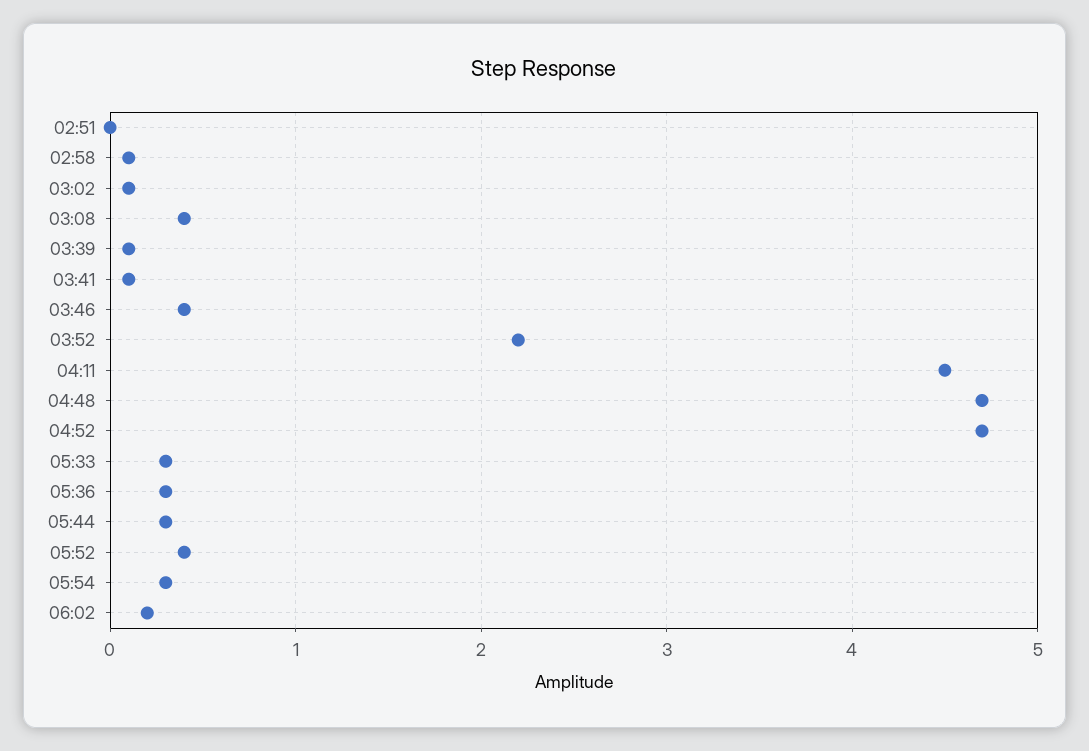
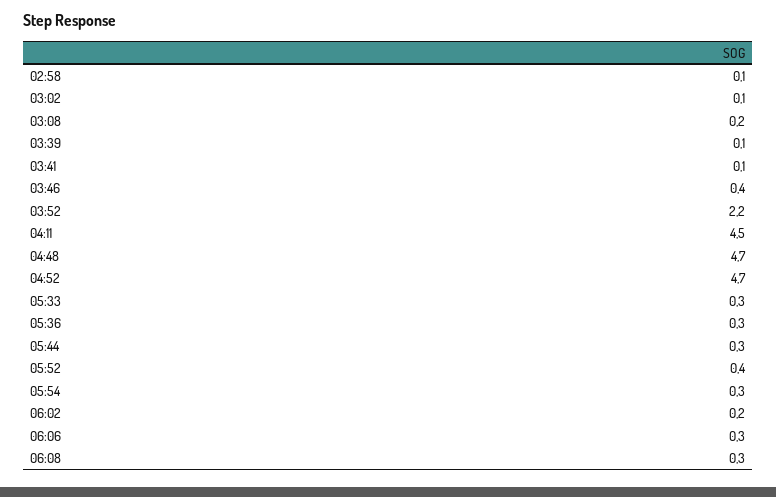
02:51: 0 -> none
03:08: 0.4 -> 0.2
06:06: none -> 0.3
06:08: none -> 0.3

